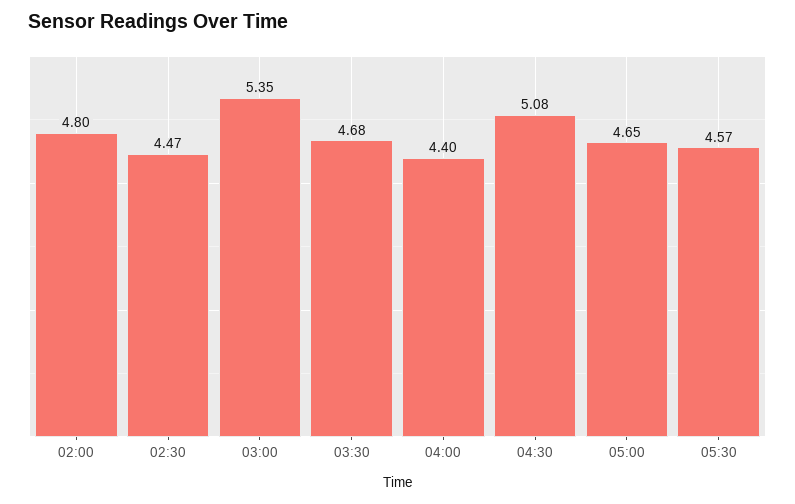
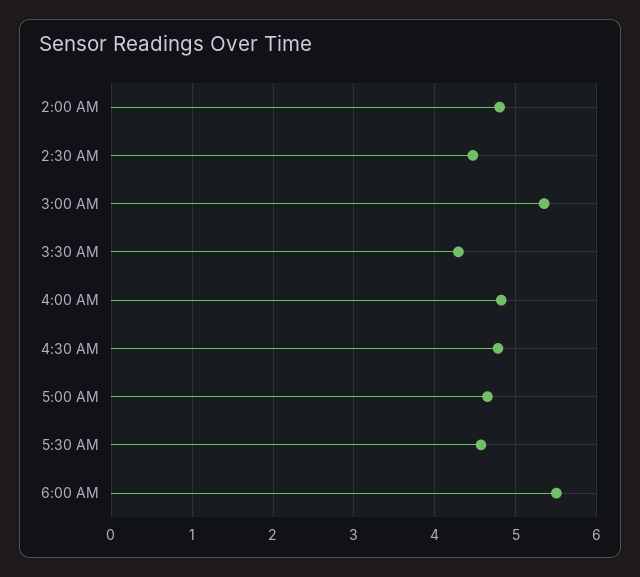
03:30: 4.68 -> 4.3
04:00: 4.4 -> 4.8
04:30: 5.08 -> 4.8
6:00 AM: none -> 5.5

